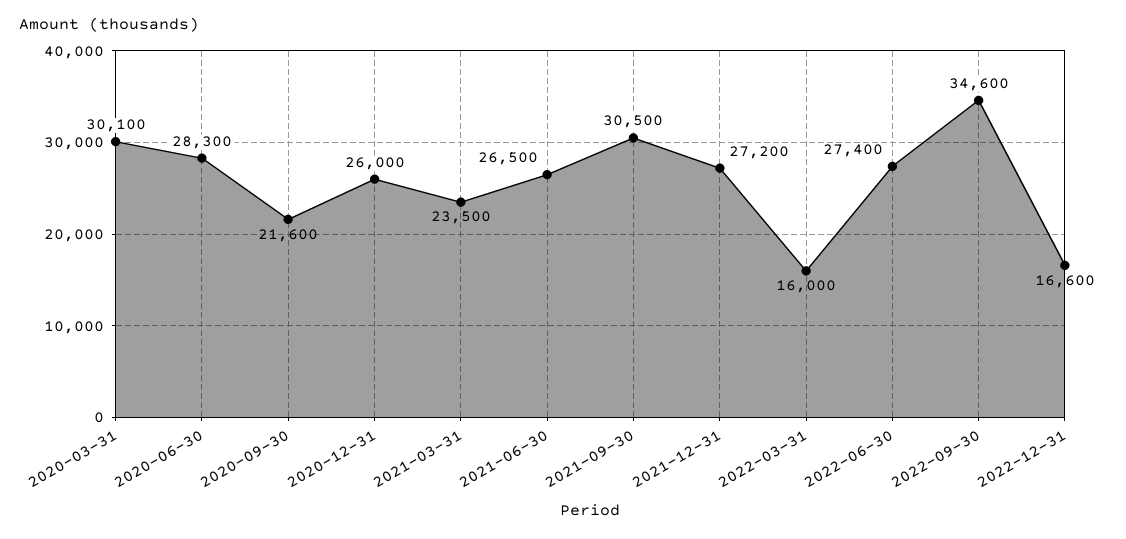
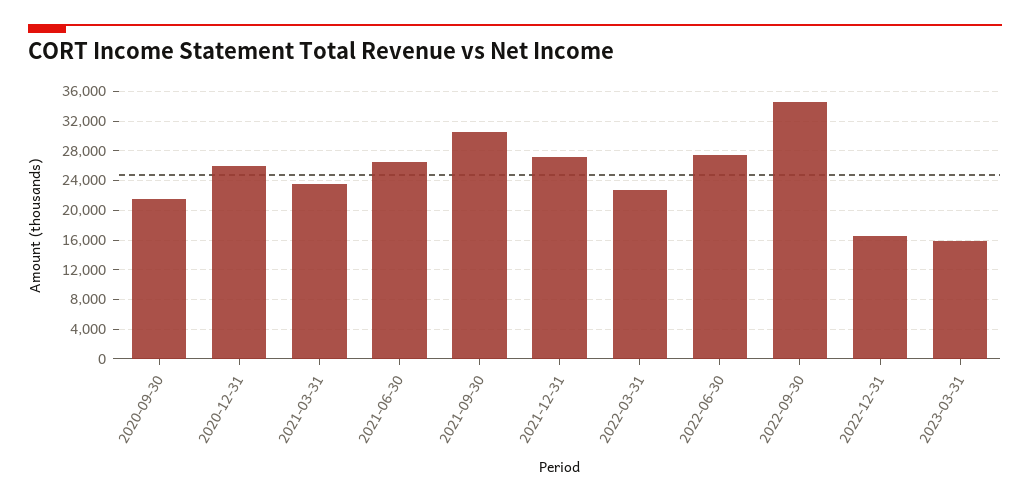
2020-03-31: 30100 -> none
2020-06-30: 28300 -> none
2022-03-31: 16000 -> 23000
2023-03-31: none -> 16000

